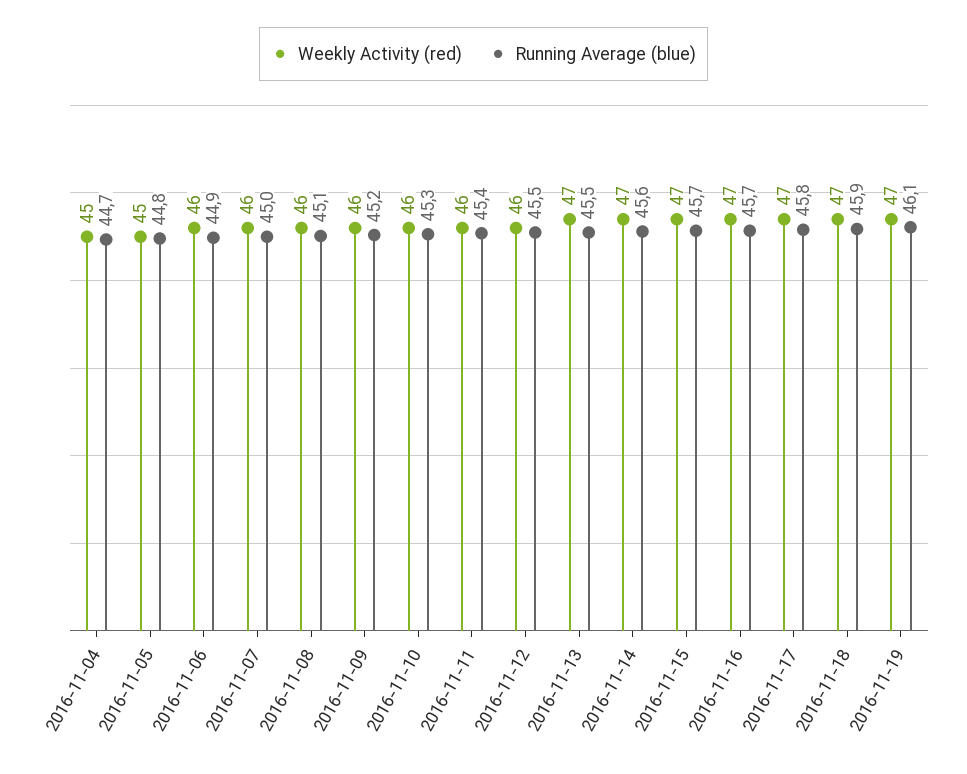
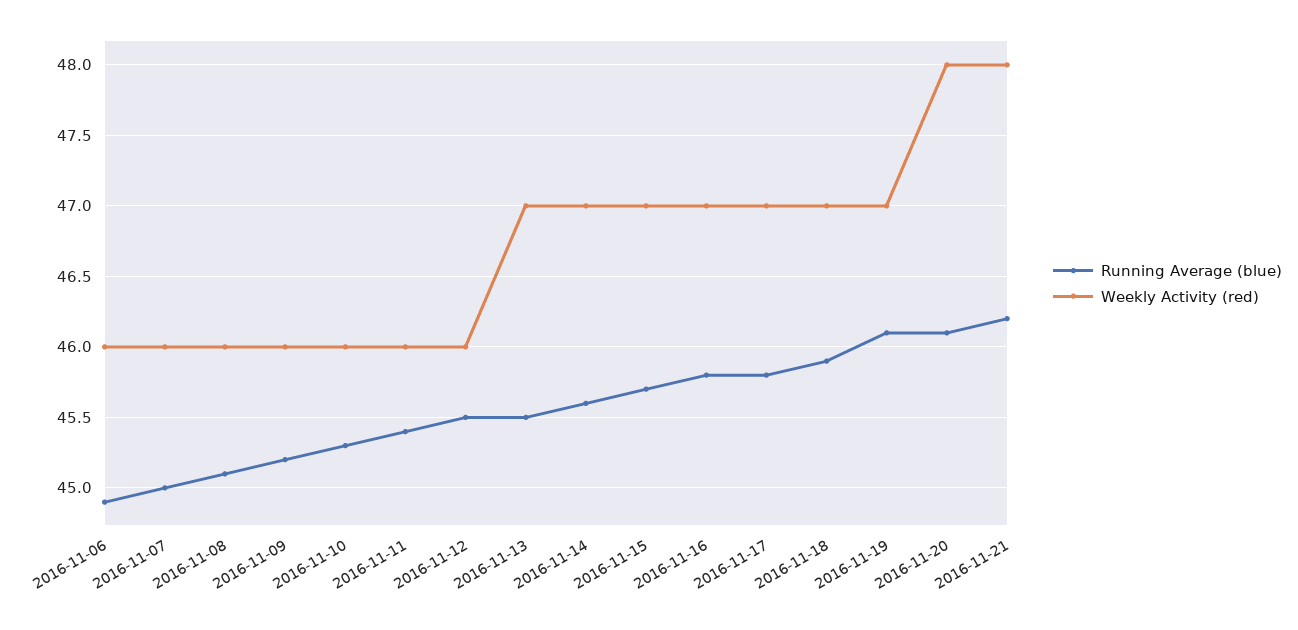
Weekly Activity (red), 2016-11-04: 45 -> none
Running Average (blue), 2016-11-04: 44.7 -> none
Weekly Activity (red), 2016-11-05: 45 -> none
Running Average (blue), 2016-11-05: 44.8 -> none
Running Average (blue), 2016-11-16: 45.7 -> 45.8
Running Average (blue), 2016-11-20: none -> 46.1
Weekly Activity (red), 2016-11-20: none -> 48
Running Average (blue), 2016-11-21: none -> 46.2
Weekly Activity (red), 2016-11-21: none -> 48

